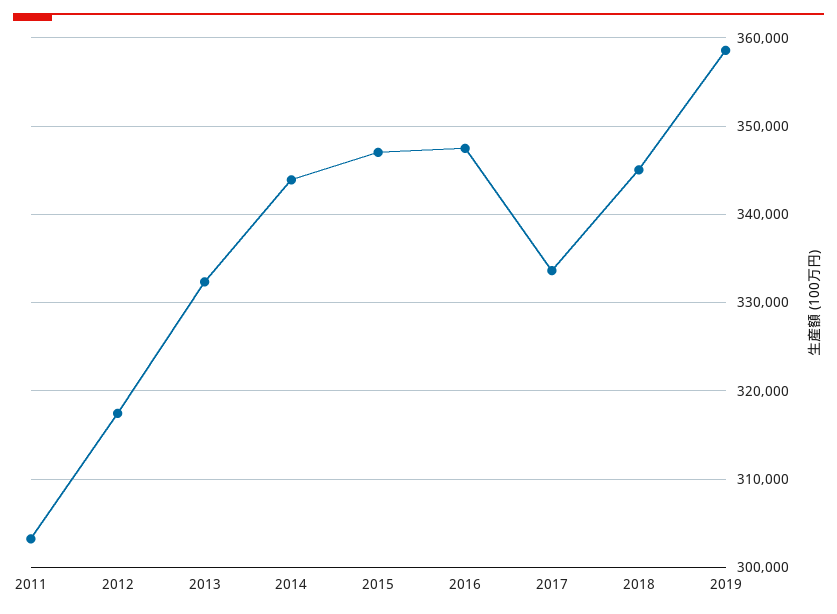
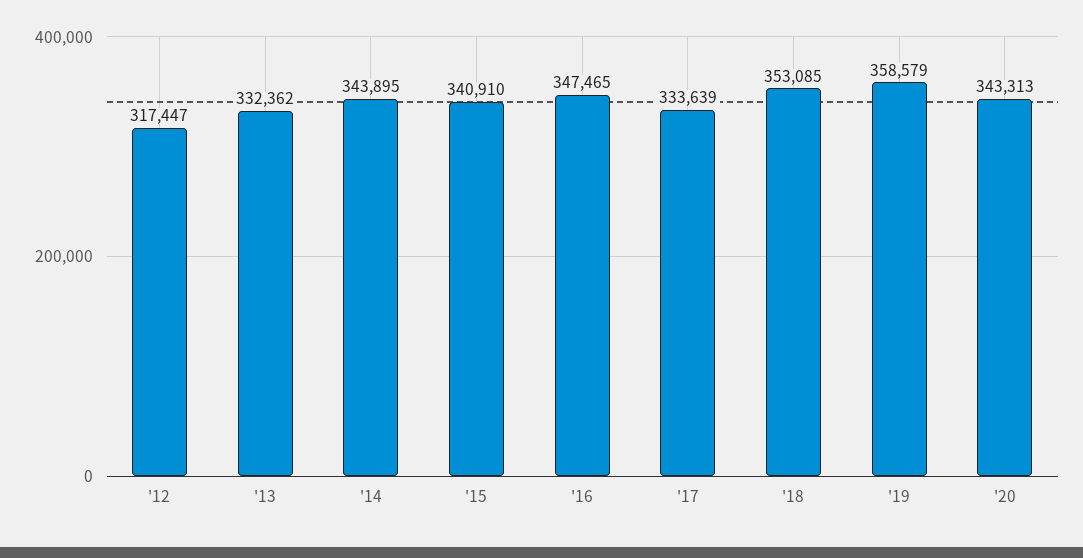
2011: 303000 -> none
2015: 347000 -> 340910
2018: 345000 -> 353085
'20: none -> 343313

